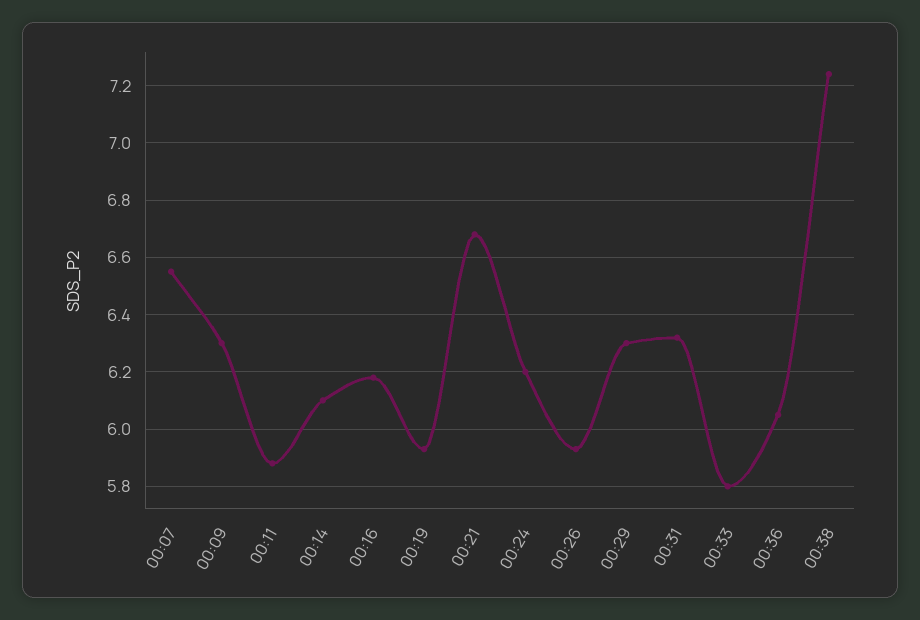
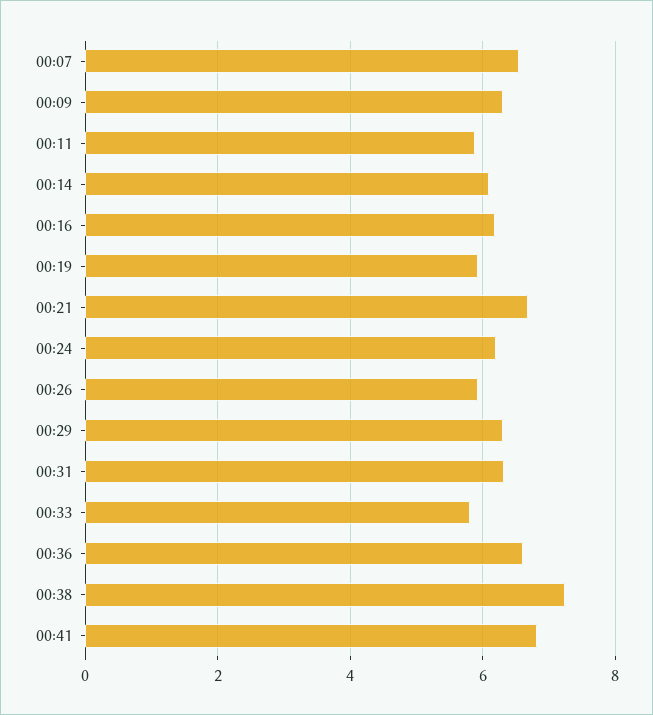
00:36: 6.05 -> 6.6
00:41: none -> 6.8

